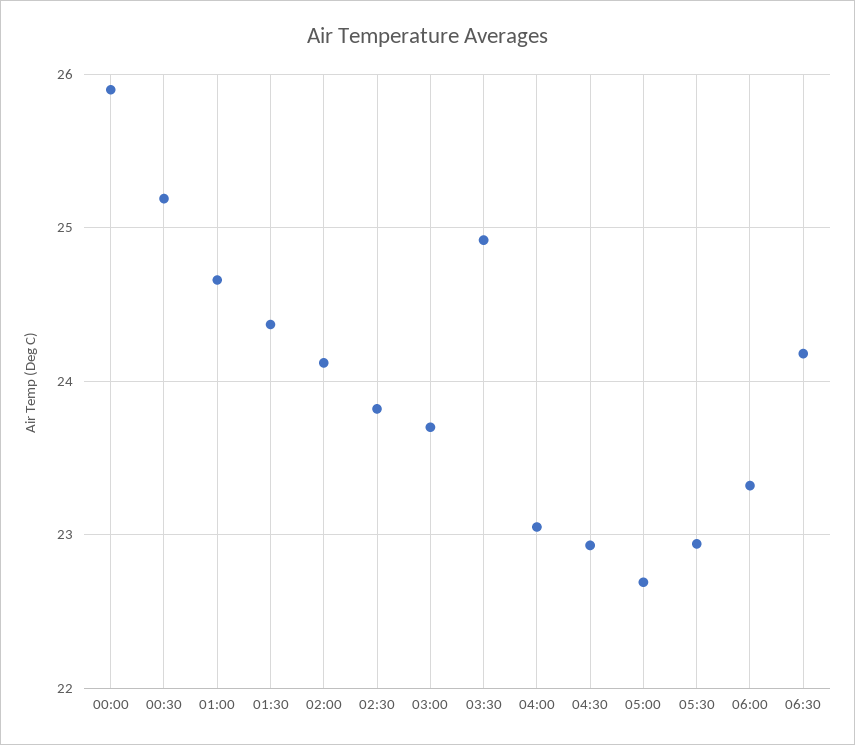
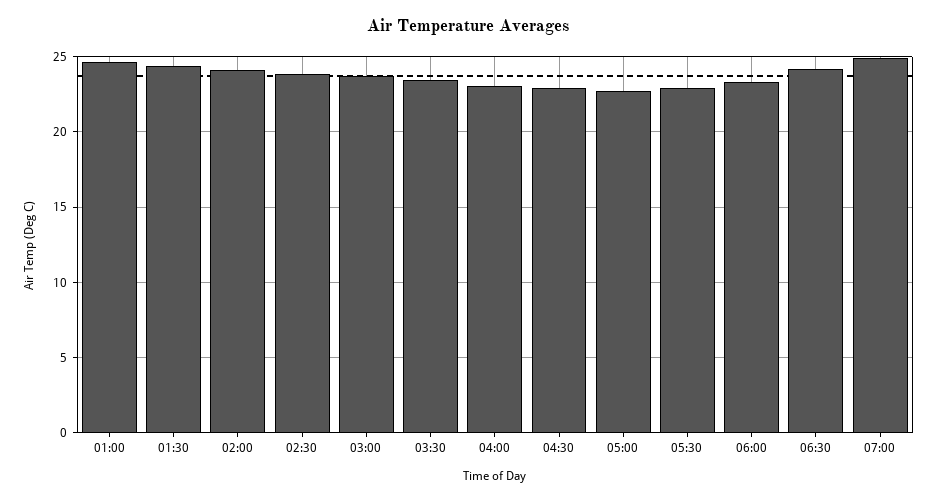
00:00: 25.9 -> none
00:30: 25.2 -> none
03:30: 24.9 -> 23.5
07:00: none -> 25

